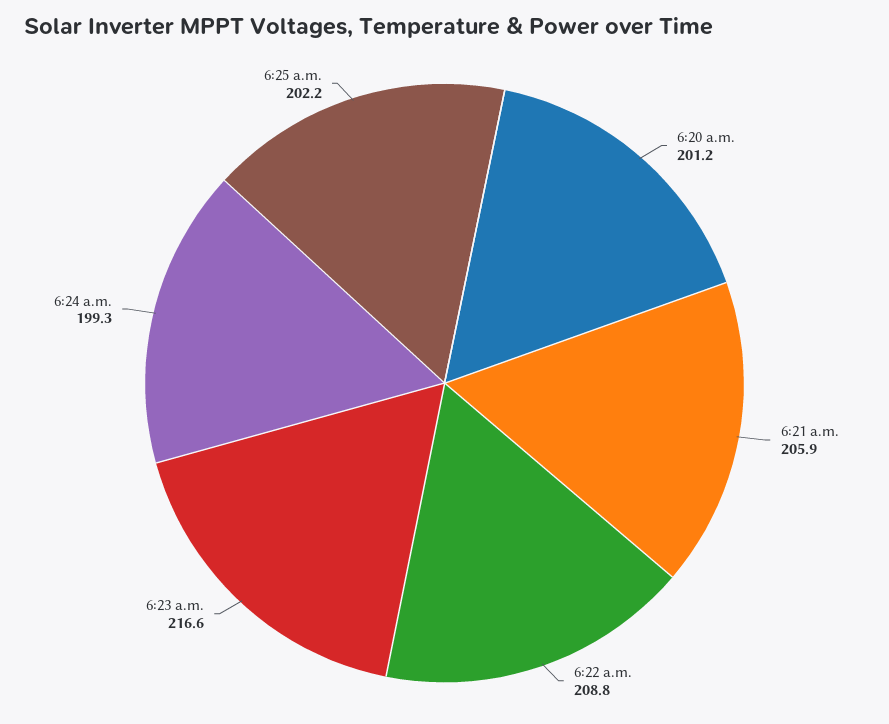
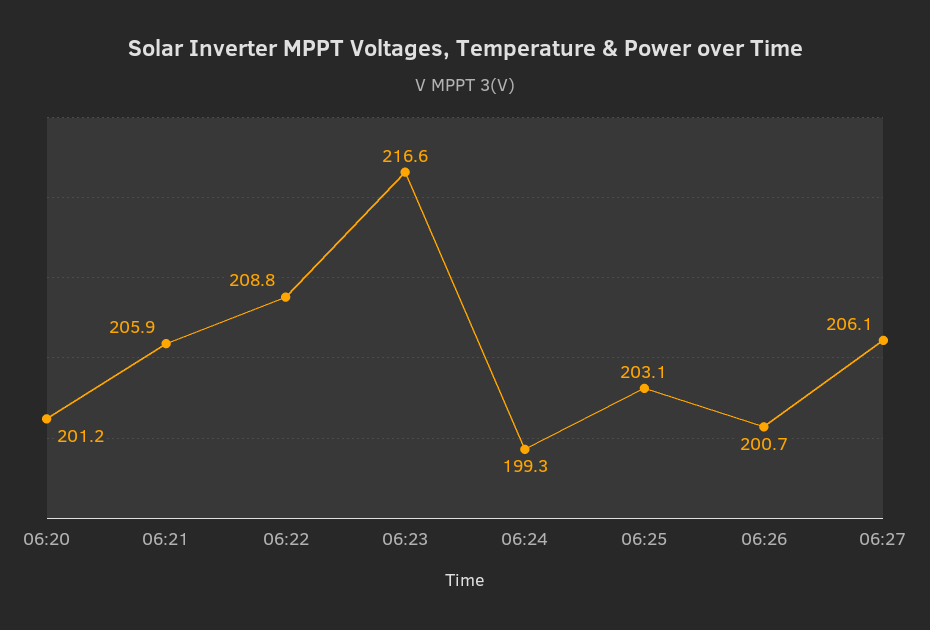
6:25 a.m.: 202.2 -> 203.1
06:26: none -> 200.7
06:27: none -> 206.1

